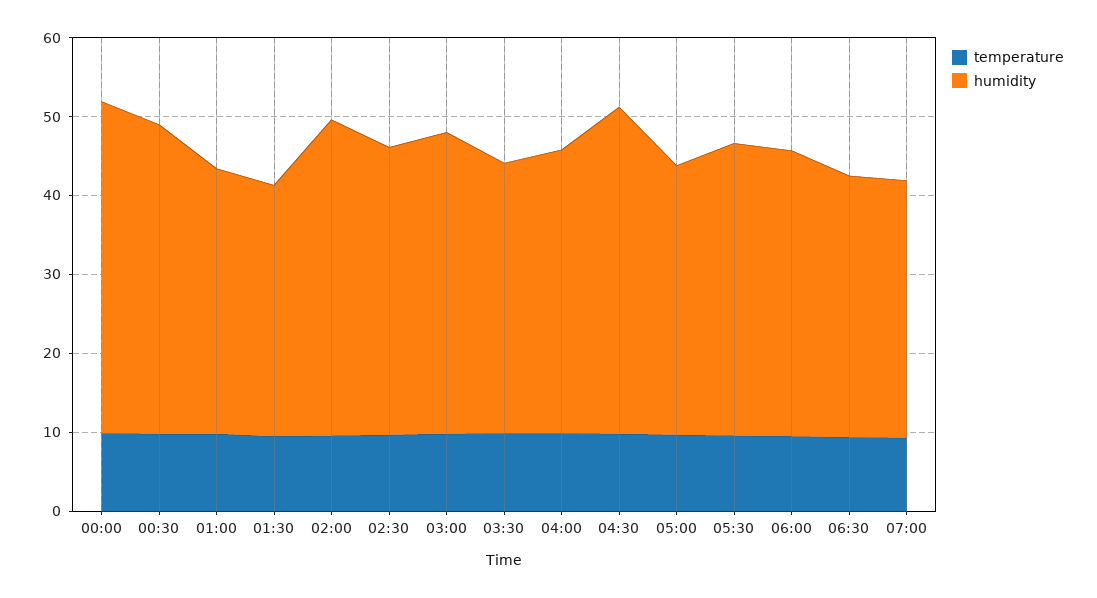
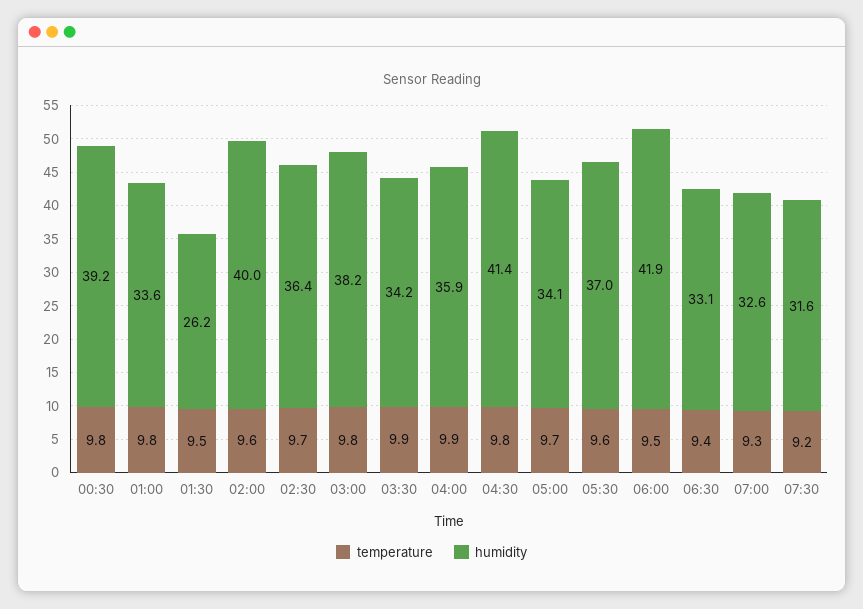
temperature, 00:00: 10 -> none
humidity, 00:00: 42 -> none
humidity, 01:30: 32 -> 26.2
humidity, 06:00: 36 -> 41.9
temperature, 07:30: none -> 9.2
humidity, 07:30: none -> 31.6

